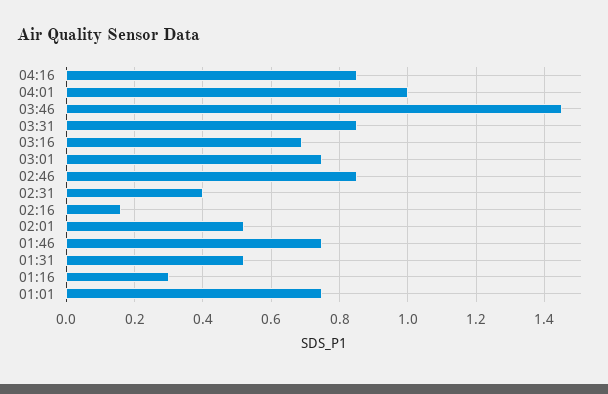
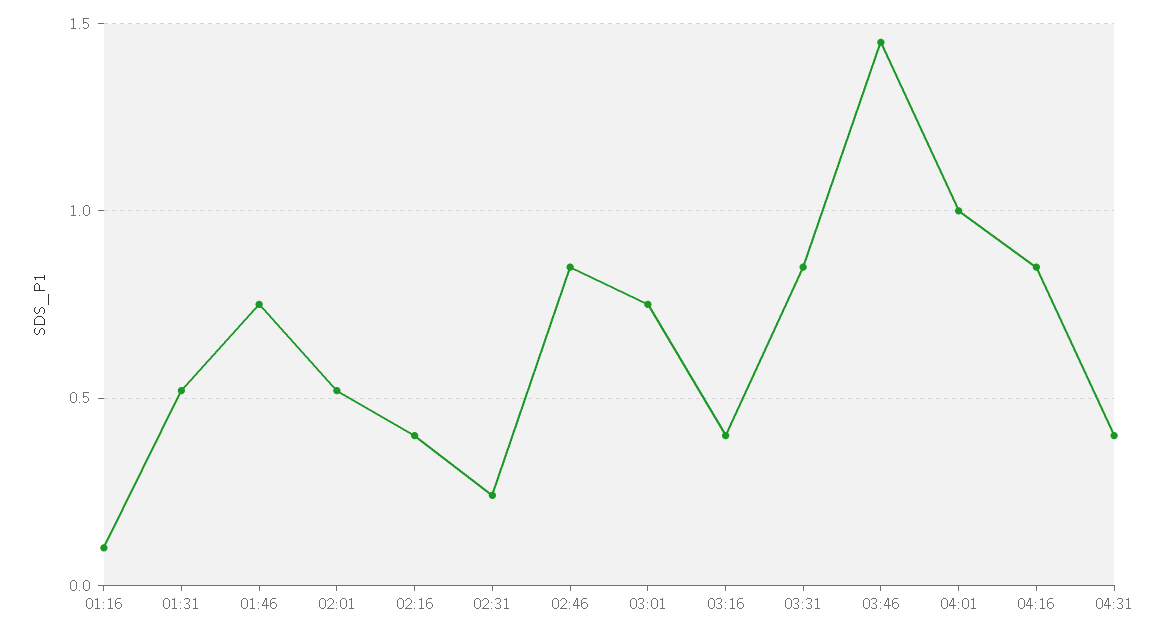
03:16: 0.7 -> 0.4
02:31: 0.4 -> 0.25
02:16: 0.15 -> 0.4
01:16: 0.3 -> 0.1
01:01: 0.75 -> none
04:31: none -> 0.4

